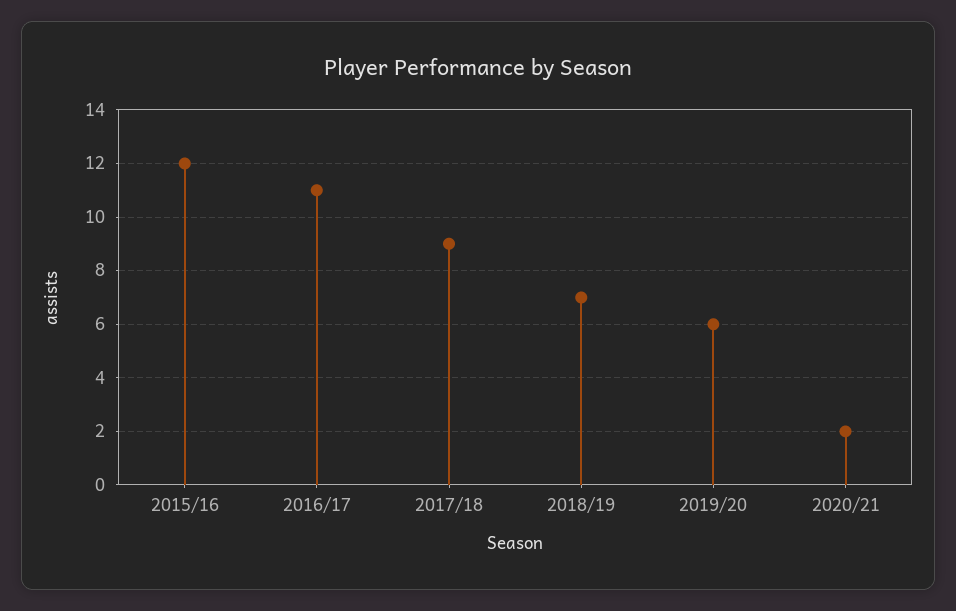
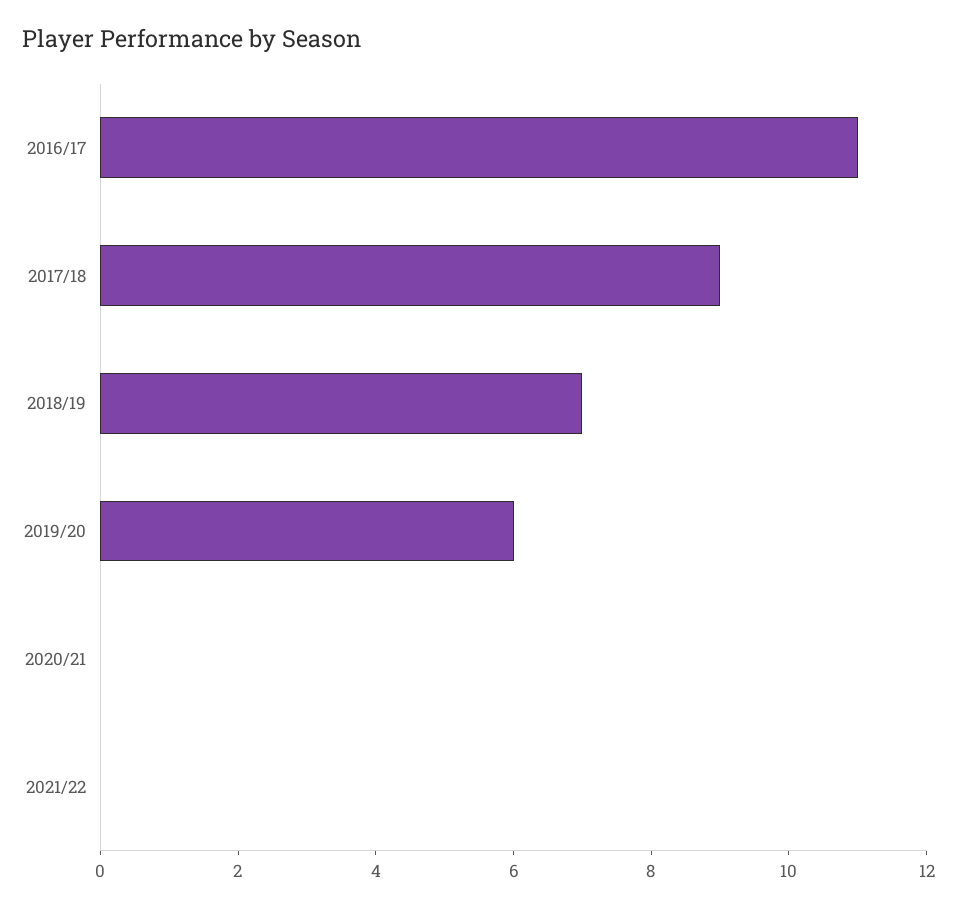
2015/16: 12 -> none
2020/21: 2 -> 0
2021/22: none -> 0

